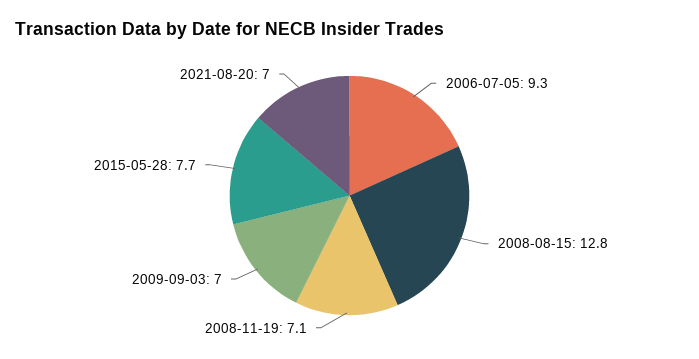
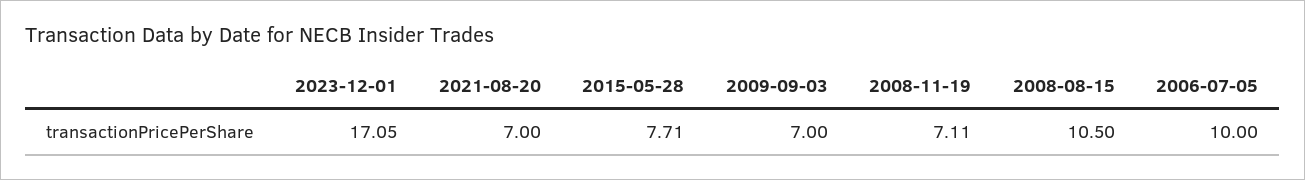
2006-07-05: 9.3 -> 10
2008-08-15: 12.8 -> 10.5
2023-12-01: none -> 17.05

